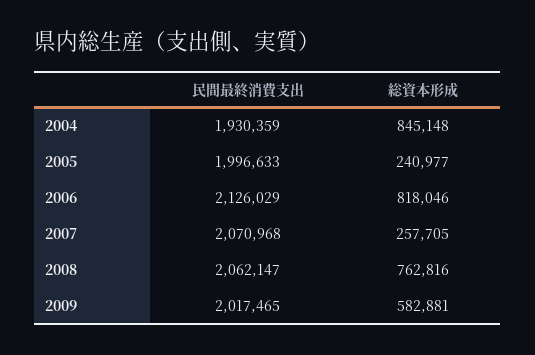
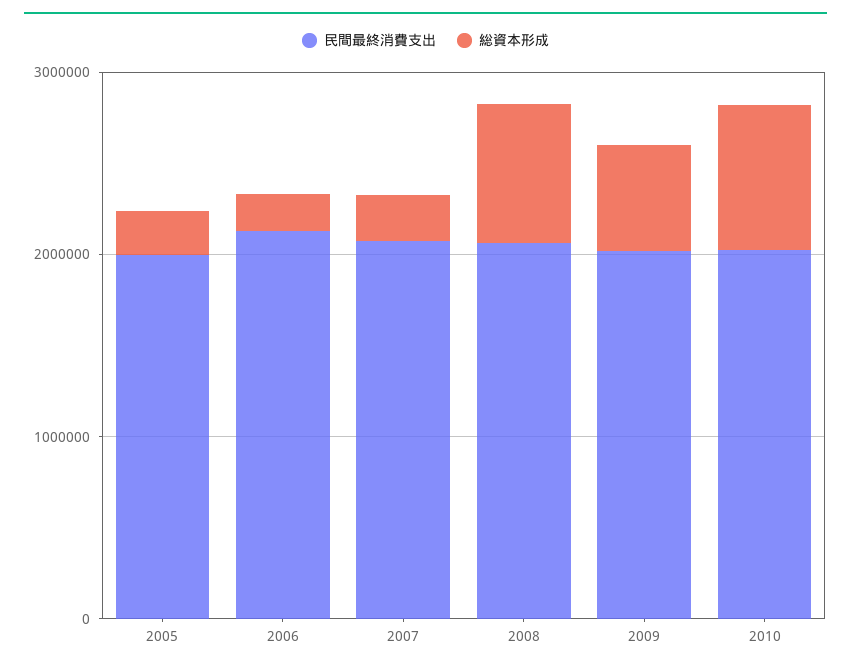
民間最終消費支出, 2004: 1930359 -> none
総資本形成, 2004: 845148 -> none
総資本形成, 2006: 818046 -> 200000
民間最終消費支出, 2010: none -> 2000000
総資本形成, 2010: none -> 800000

